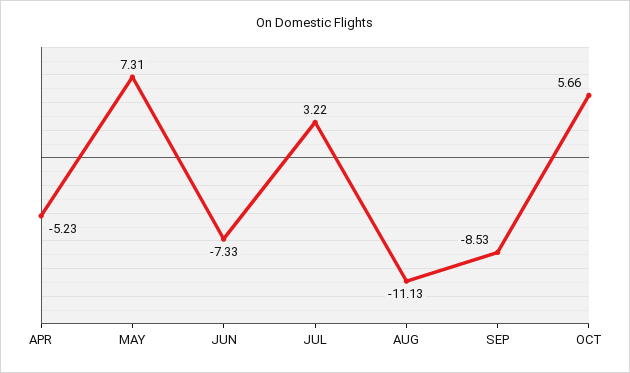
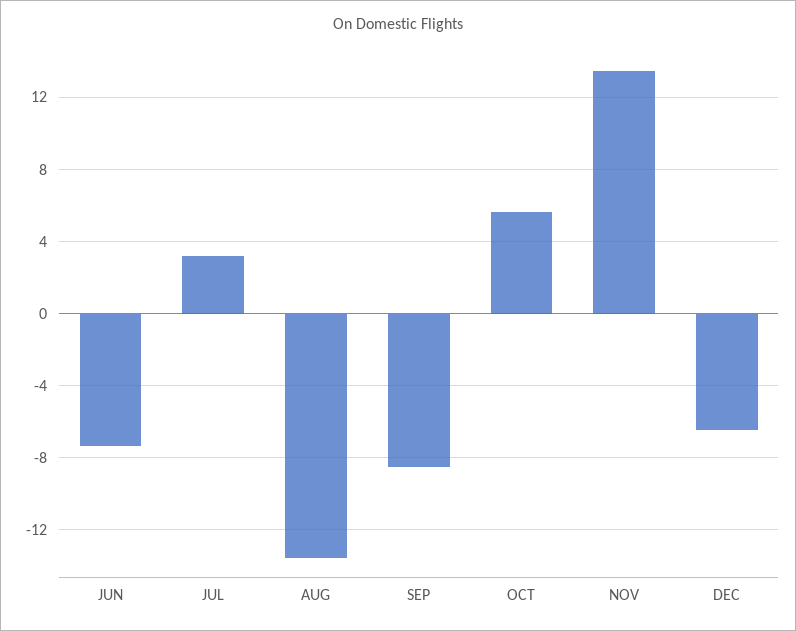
APR: -5.23 -> none
MAY: 7.31 -> none
AUG: -11.13 -> -13.5
NOV: none -> 13.5
DEC: none -> -6.5

